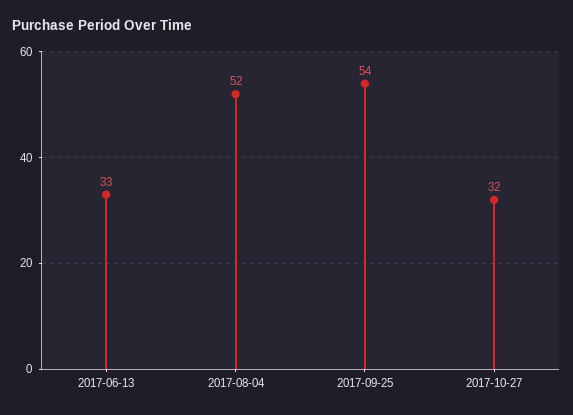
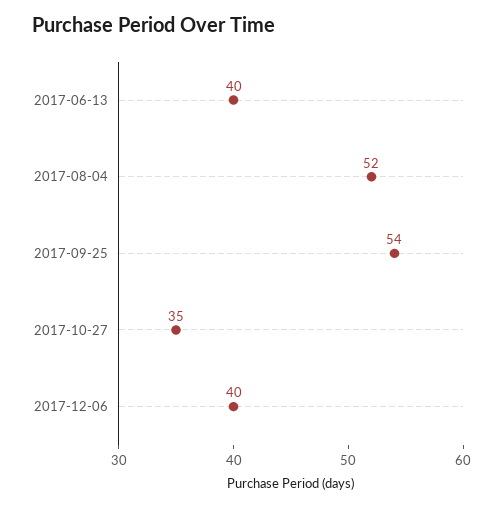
2017-06-13: 33 -> 40
2017-10-27: 32 -> 35
2017-12-06: none -> 40

